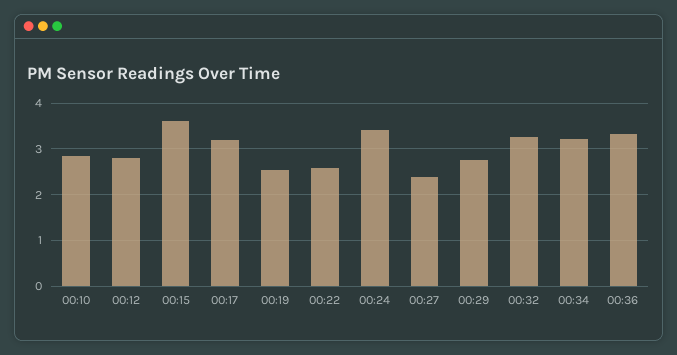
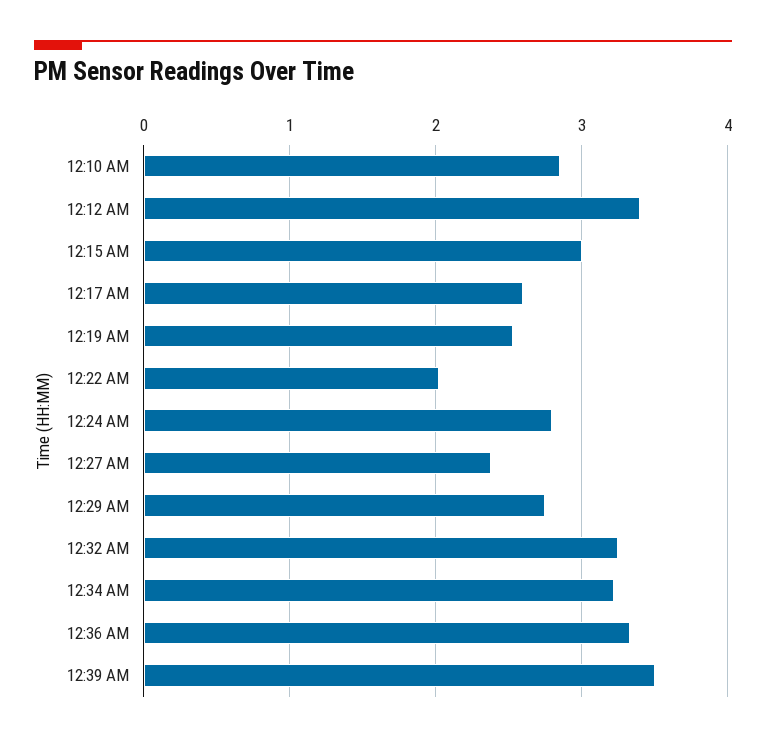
00:12: 2.8 -> 3.4
00:15: 3.6 -> 3
00:17: 3.2 -> 2.6
00:22: 2.6 -> 2
00:24: 3.4 -> 2.8
12:39 AM: none -> 3.5

